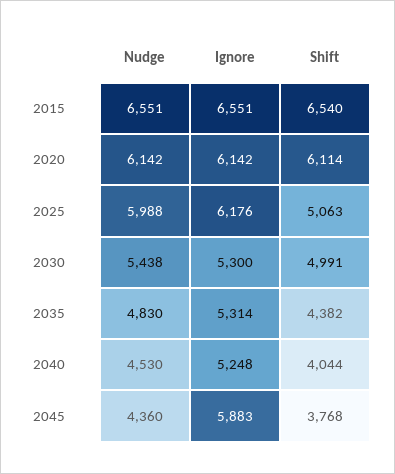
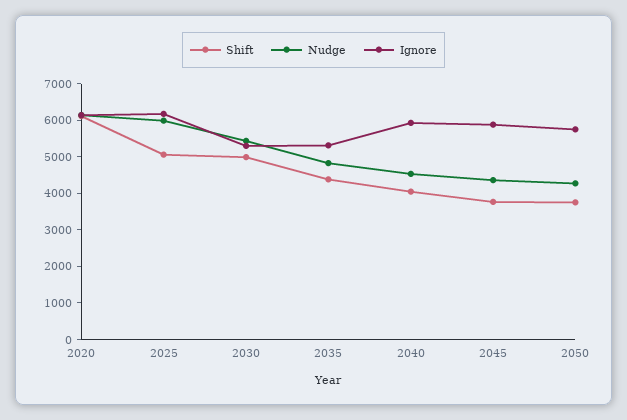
Nudge, 2015: 6551 -> none
Ignore, 2015: 6551 -> none
Shift, 2015: 6540 -> none
Ignore, 2040: 5248 -> 6000
Shift, 2050: none -> 3750
Nudge, 2050: none -> 4250
Ignore, 2050: none -> 5750

